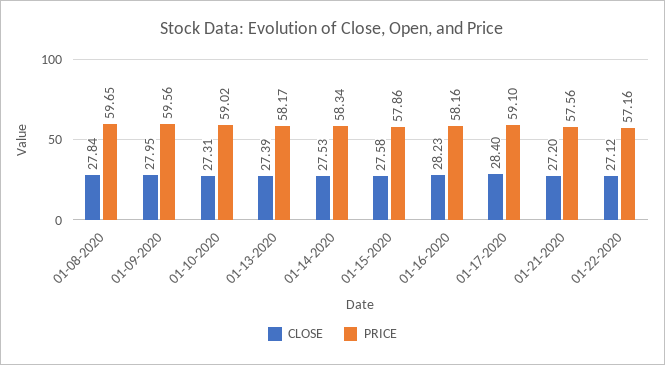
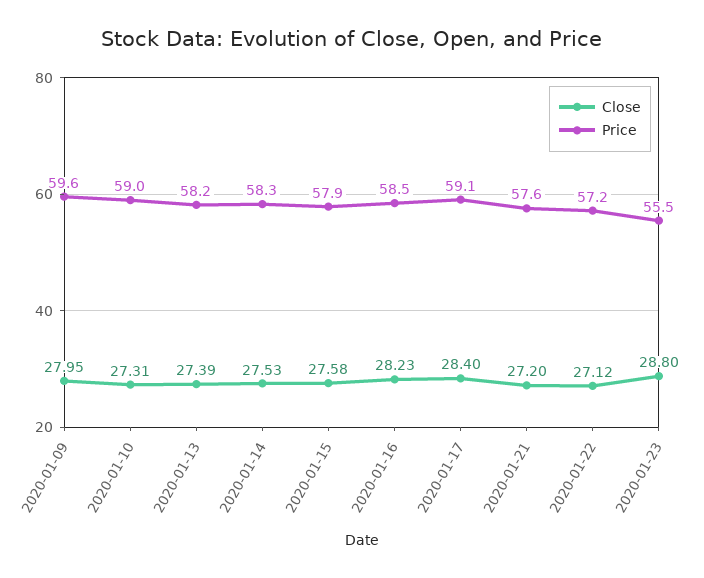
CLOSE, 01-08-2020: 27.84 -> none
PRICE, 01-08-2020: 59.65 -> none
PRICE, 01-16-2020: 58.16 -> 58.5
CLOSE, 2020-01-23: none -> 28.8
PRICE, 2020-01-23: none -> 55.5

